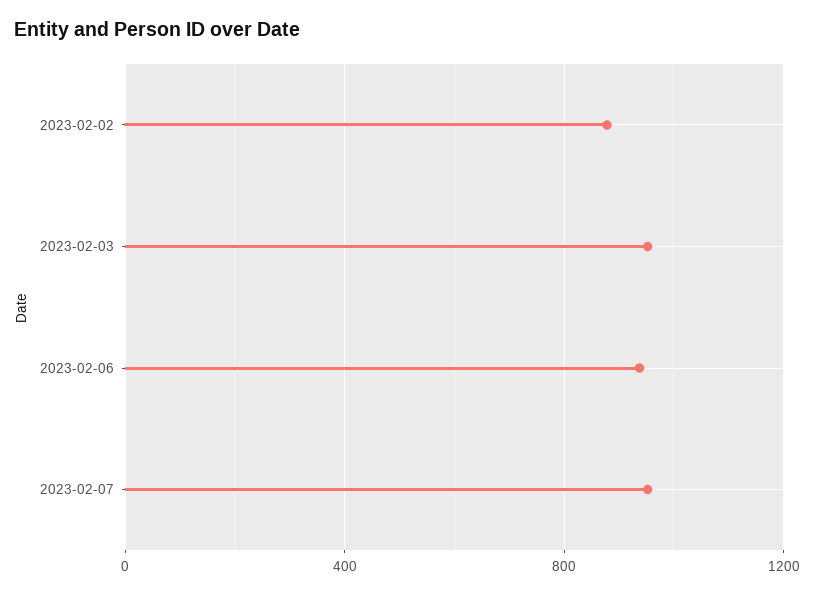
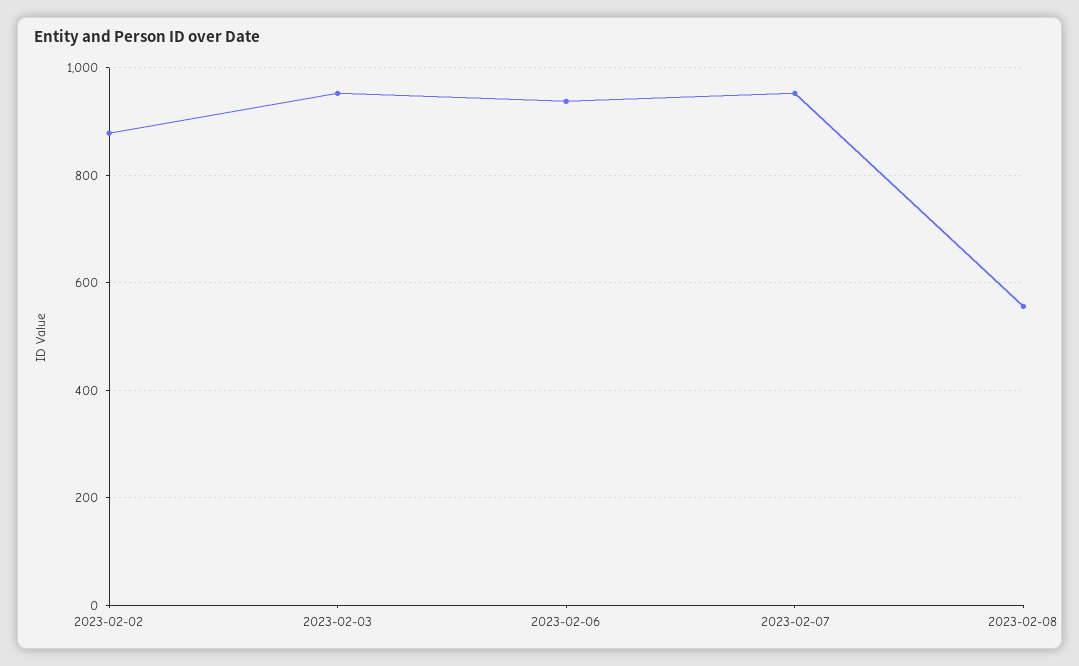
2023-02-08: none -> 560

